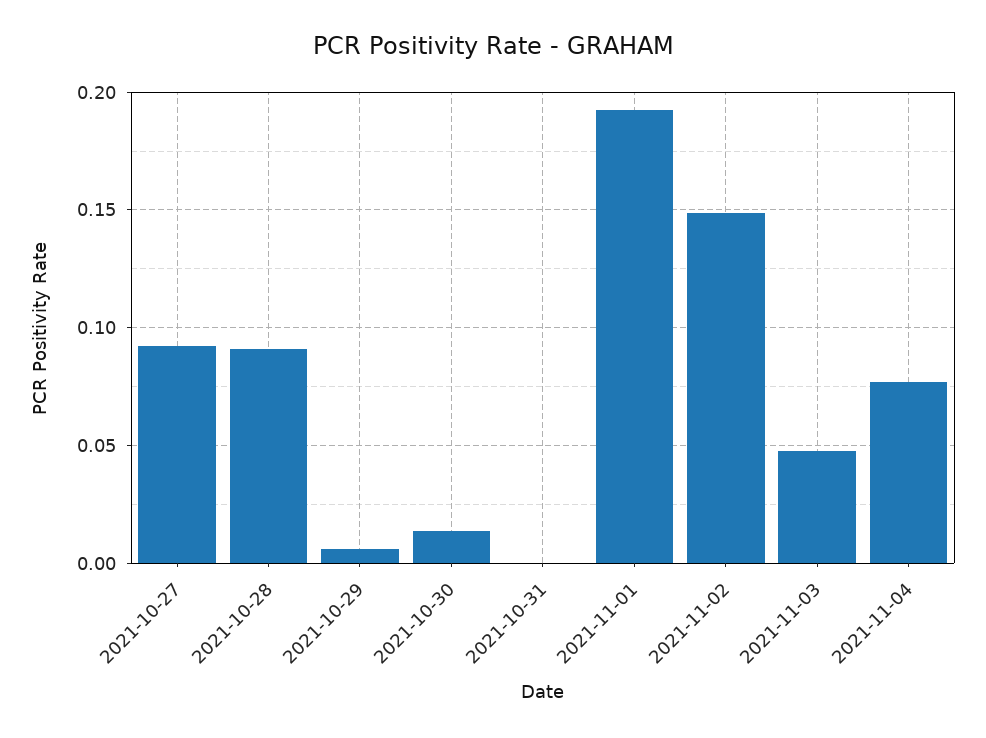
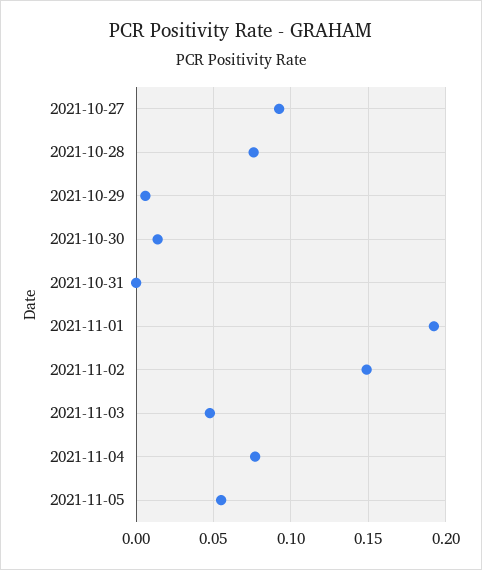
2021-10-28: 0.09 -> 0.075
2021-11-05: none -> 0.055

